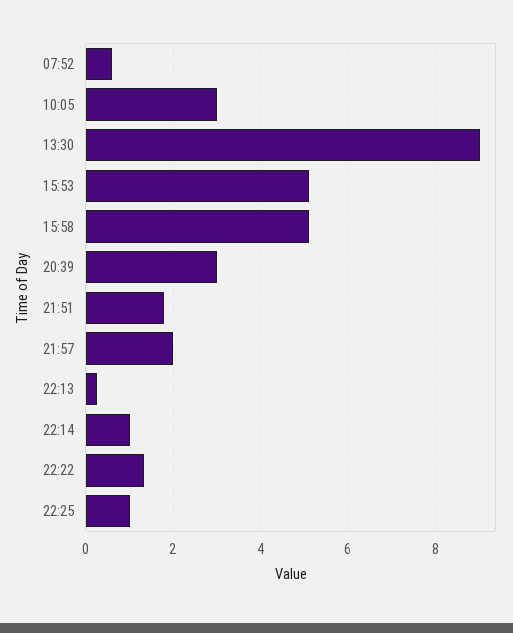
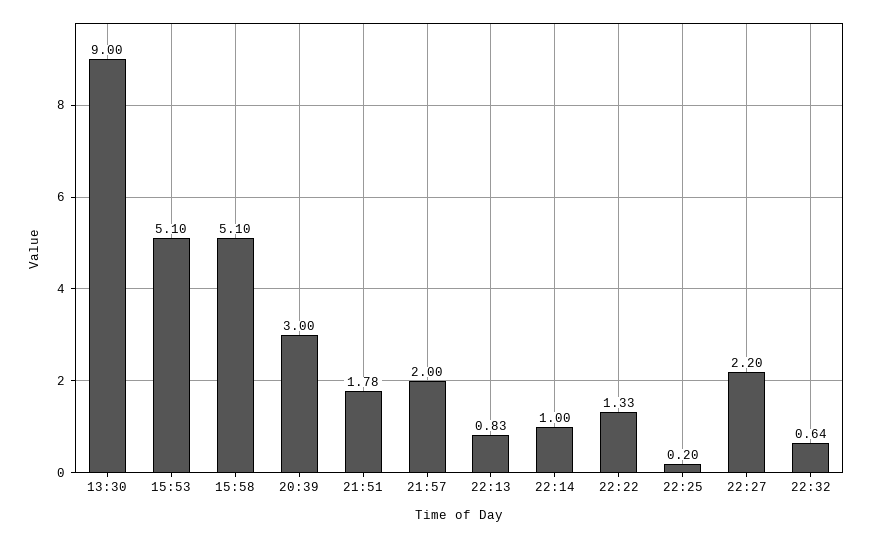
07:52: 0.6 -> none
10:05: 3 -> none
22:13: 0.2 -> 0.83
22:25: 1 -> 0.2
22:27: none -> 2.2
22:32: none -> 0.64

